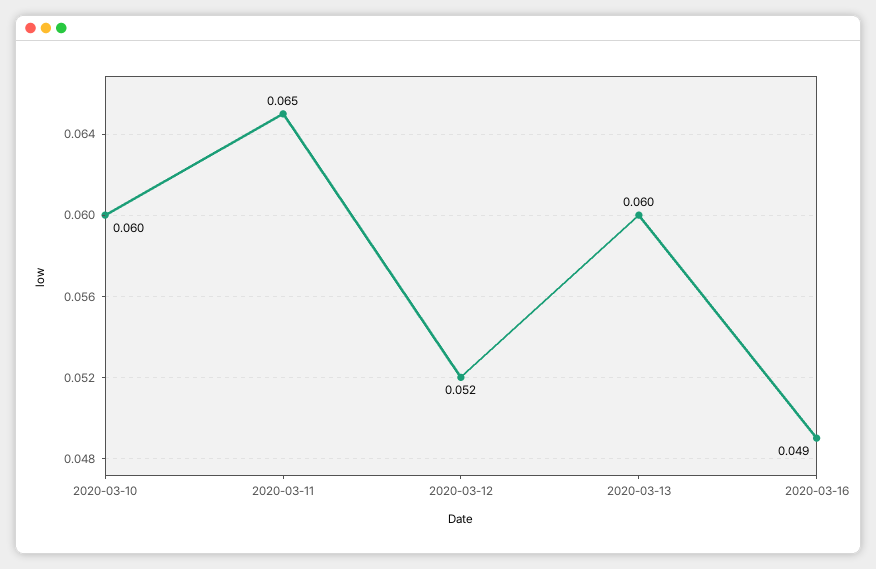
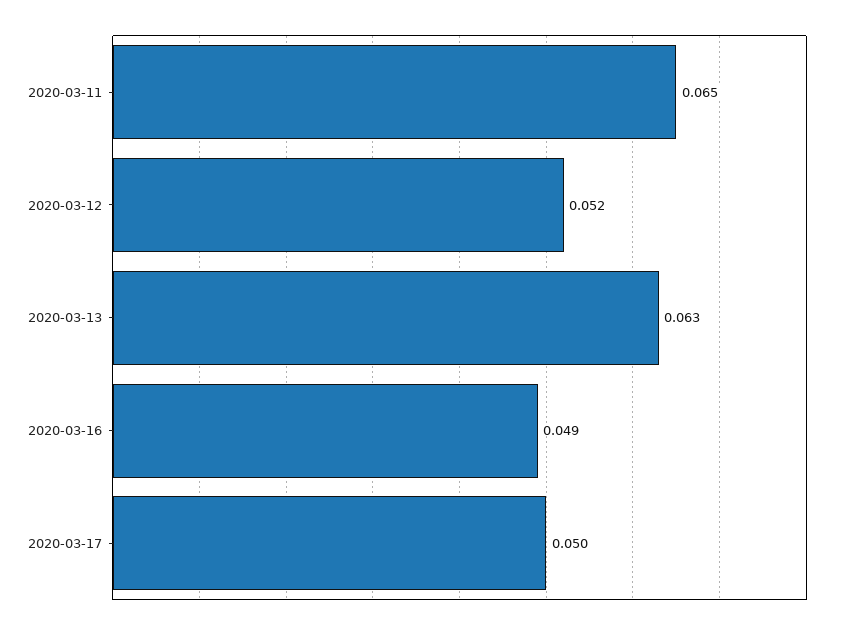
2020-03-10: 0.06 -> none
2020-03-13: 0.06 -> 0.063
2020-03-17: none -> 0.05

